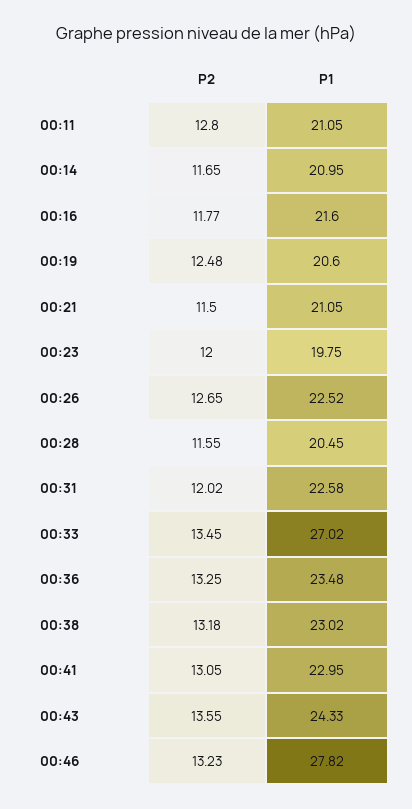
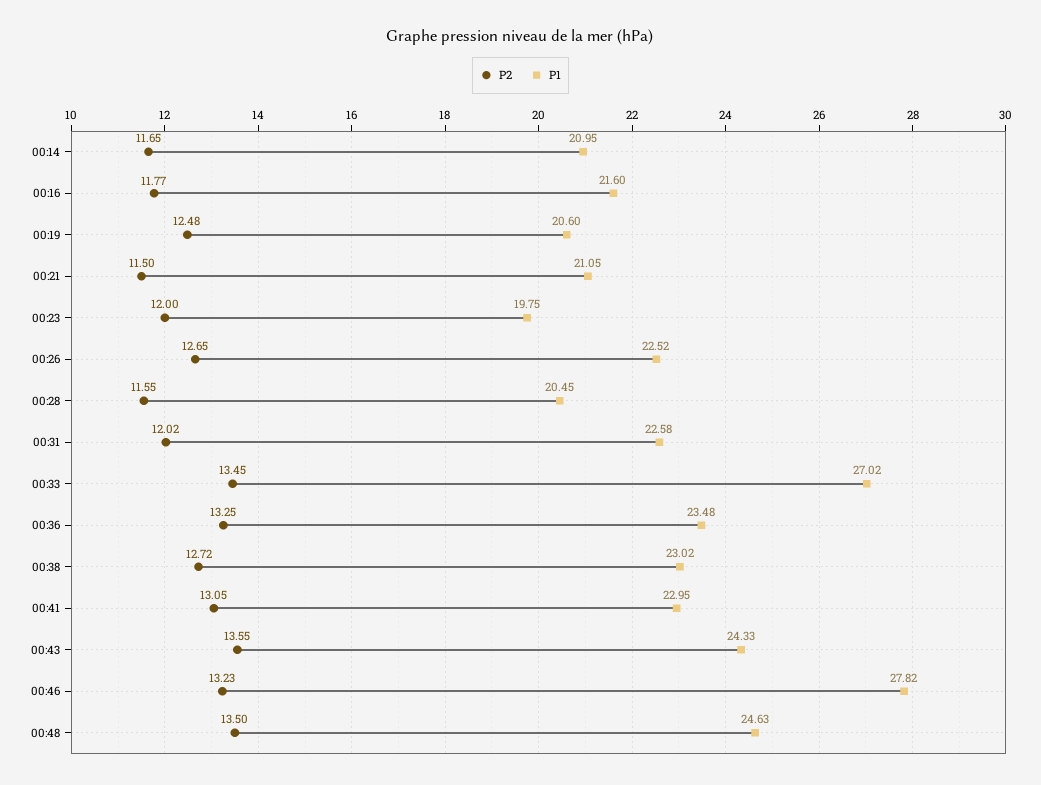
P2, 00:11: 12.8 -> none
P1, 00:11: 21.05 -> none
P2, 00:38: 13.18 -> 12.72
P2, 00:48: none -> 13.5
P1, 00:48: none -> 24.63

